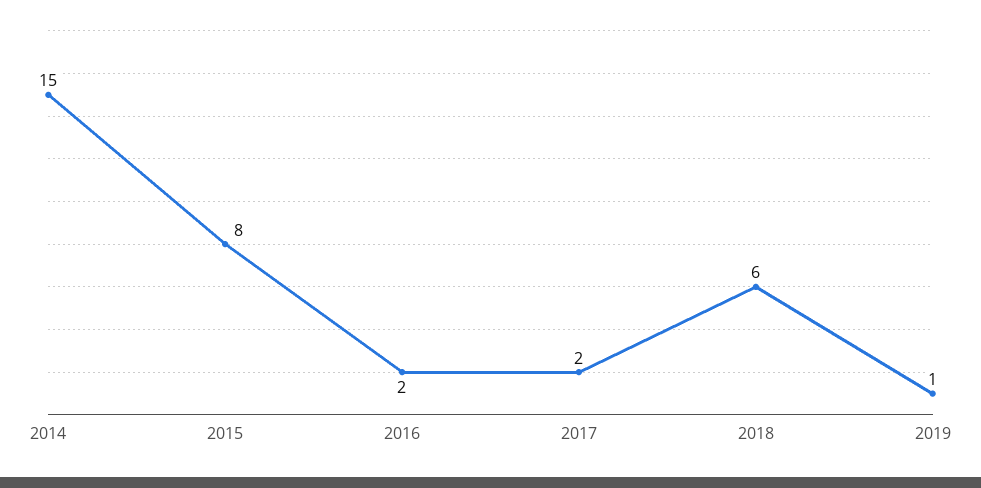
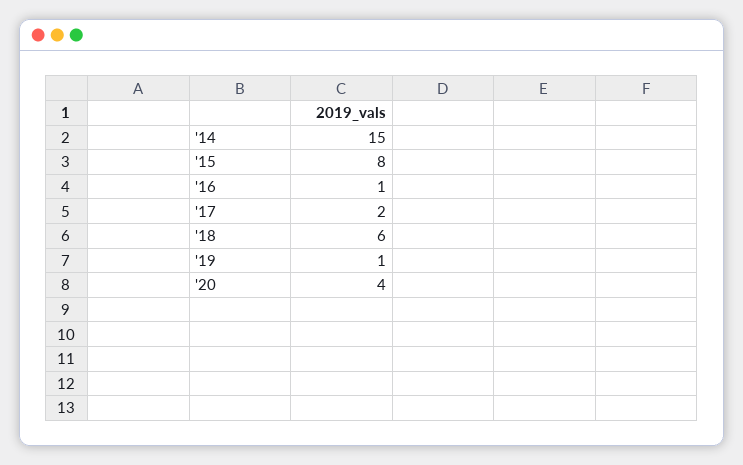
2016: 2 -> 1
'20: none -> 4

